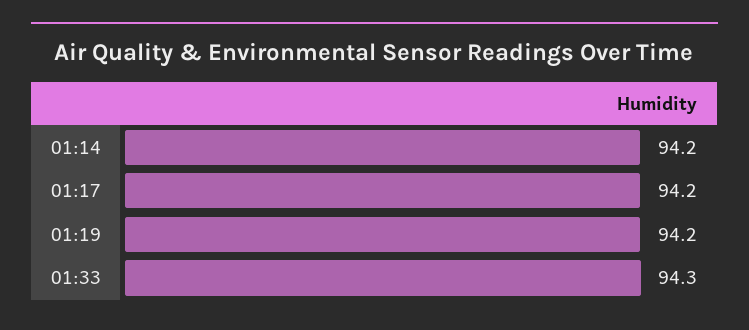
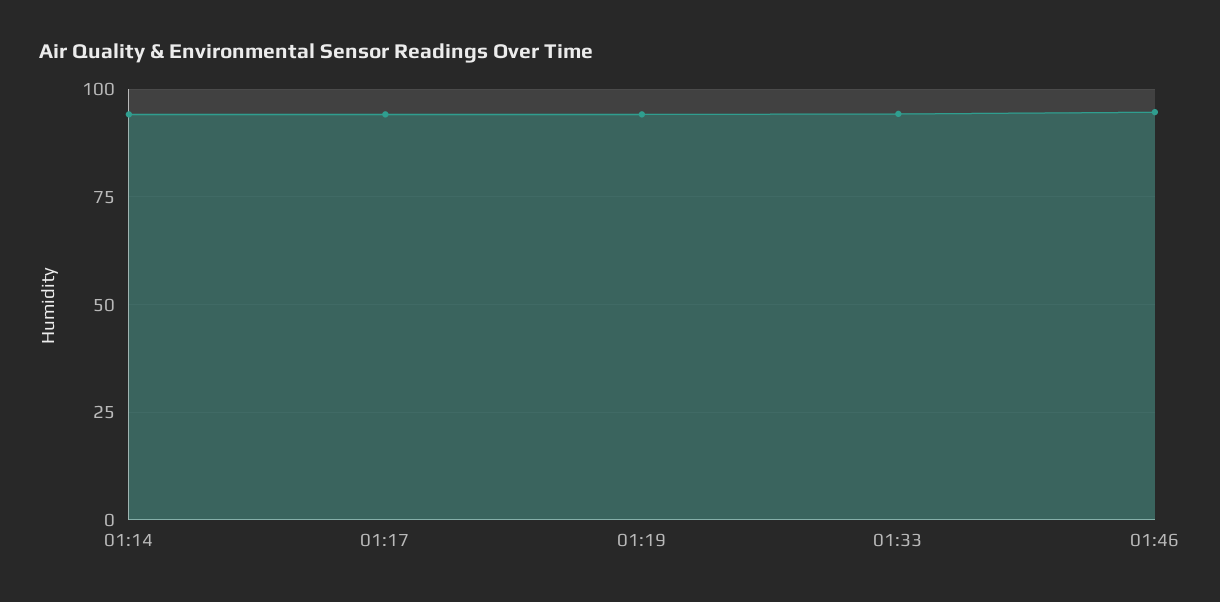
01:46: none -> 95

